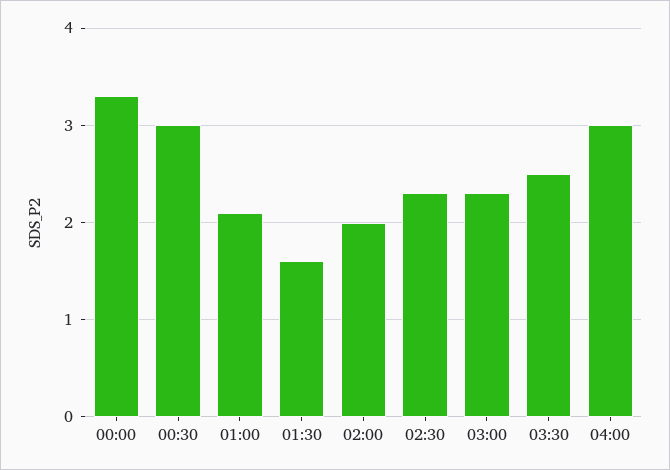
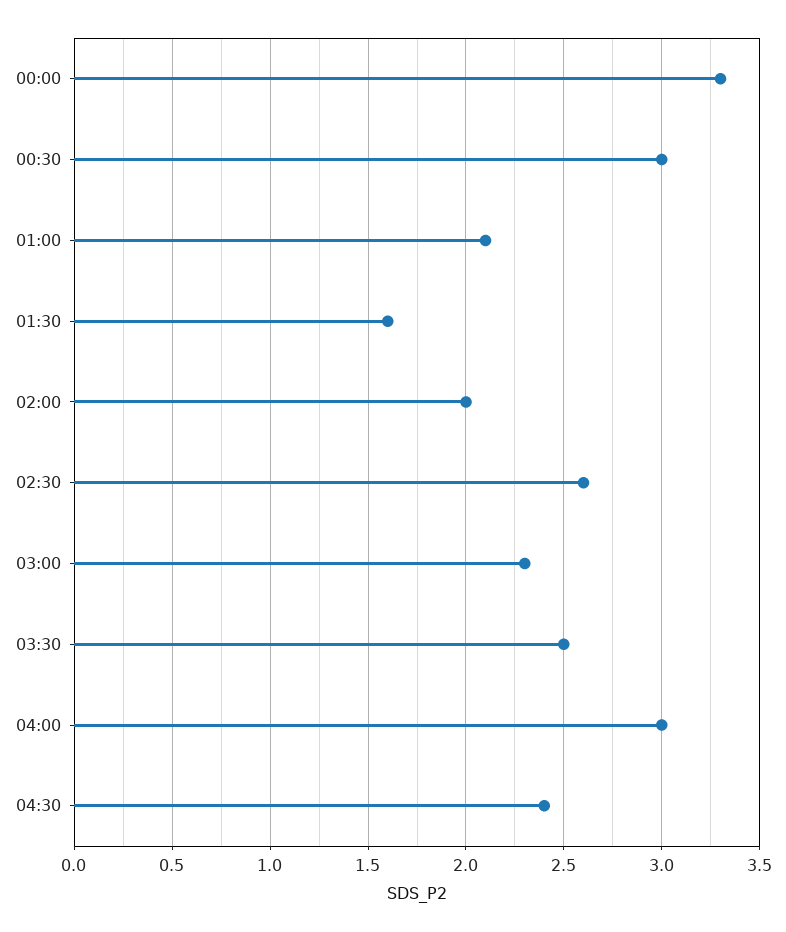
02:30: 2.3 -> 2.6
04:30: none -> 2.4

